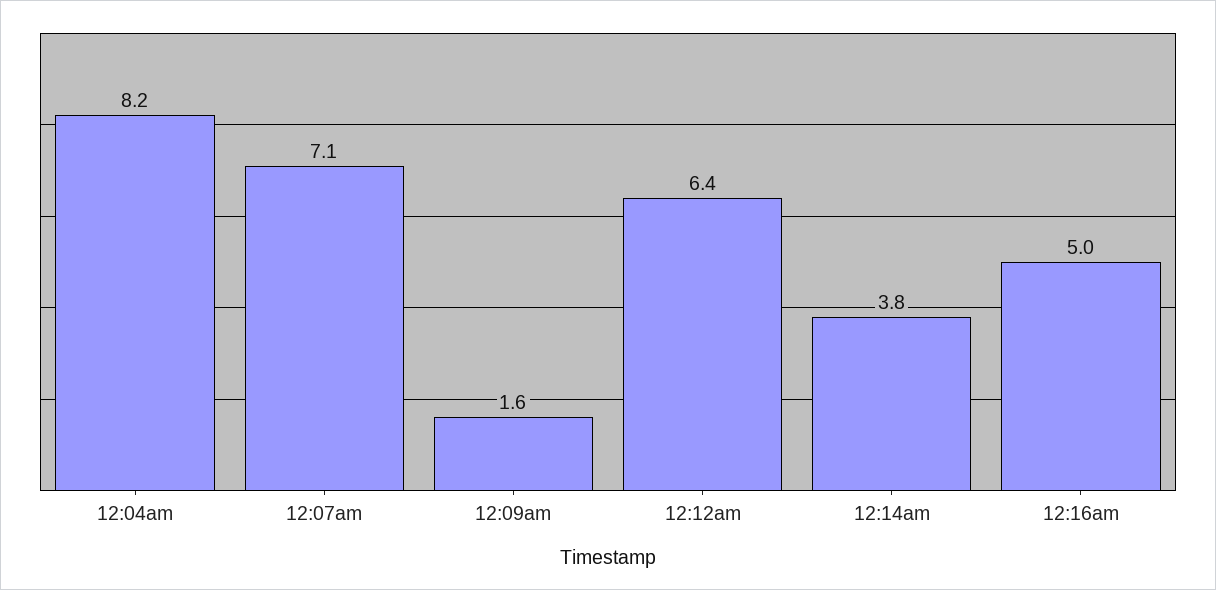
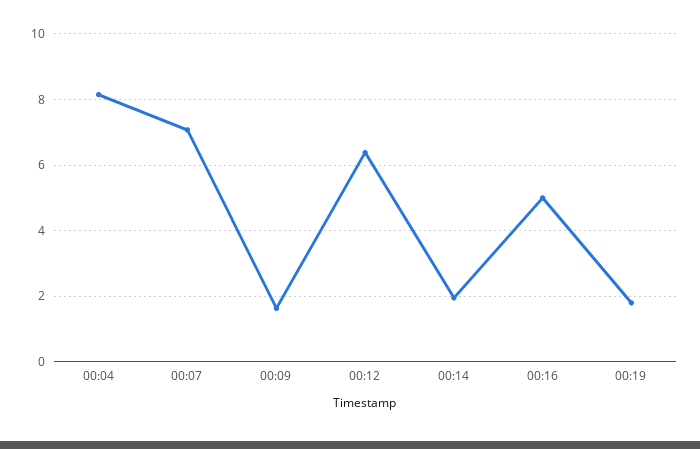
12:14am: 3.8 -> 2
00:19: none -> 1.8

